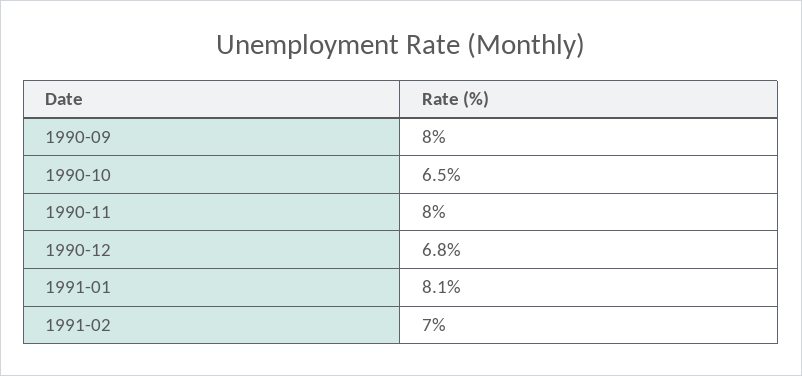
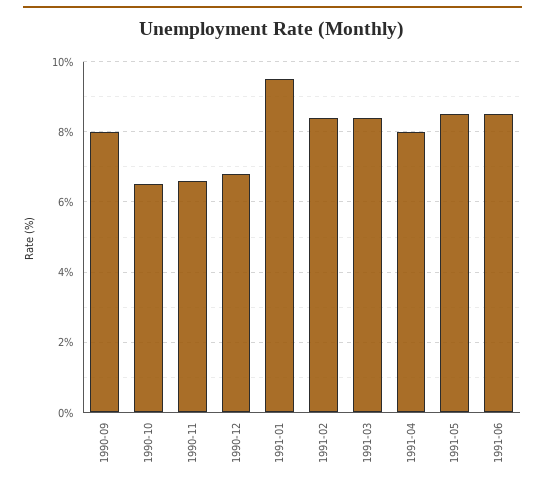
1990-11: 8 -> 6.5
1991-01: 8.1 -> 9.5
1991-02: 7 -> 8.5
1991-03: none -> 8.5
1991-04: none -> 8
1991-05: none -> 8.5
1991-06: none -> 8.5

